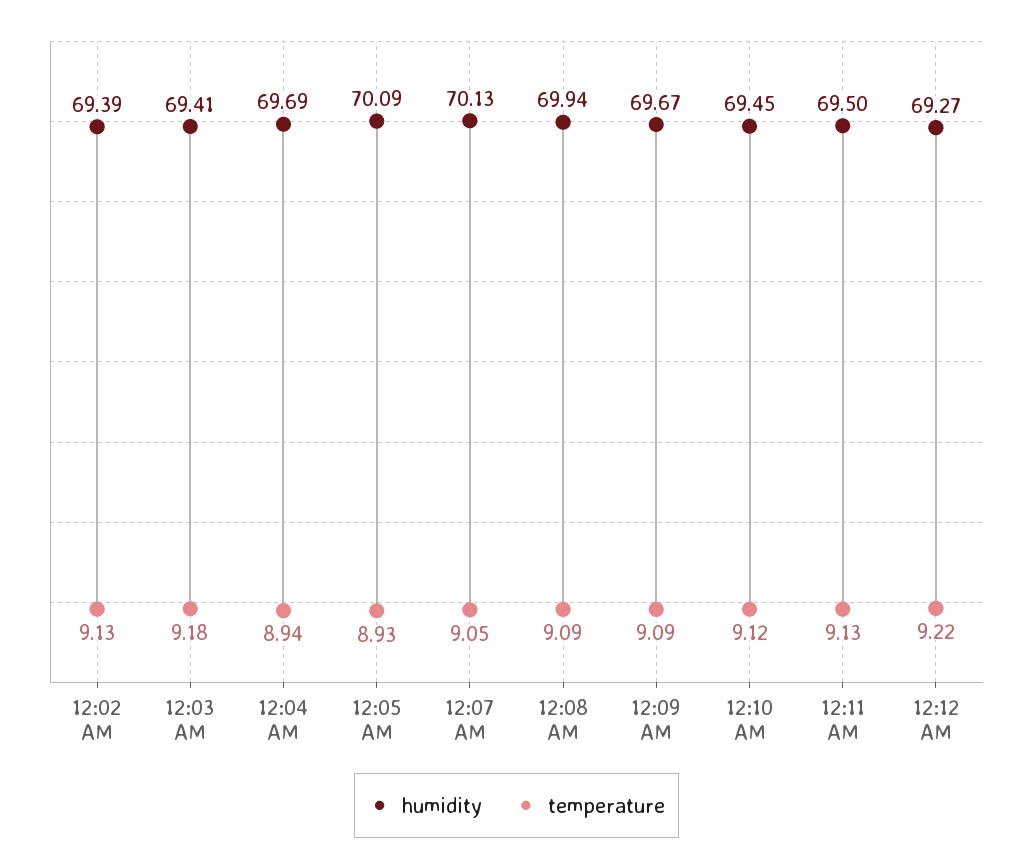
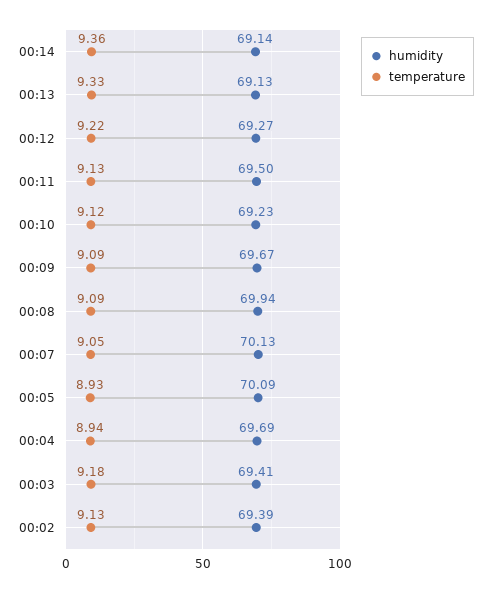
humidity, 12:10 AM: 69.45 -> 69.23
humidity, 00:14: none -> 69.14
temperature, 00:14: none -> 9.36
humidity, 00:13: none -> 69.13
temperature, 00:13: none -> 9.33

